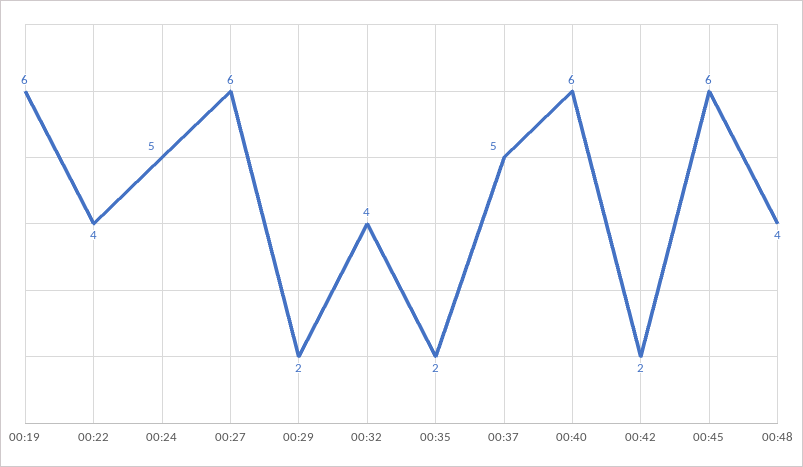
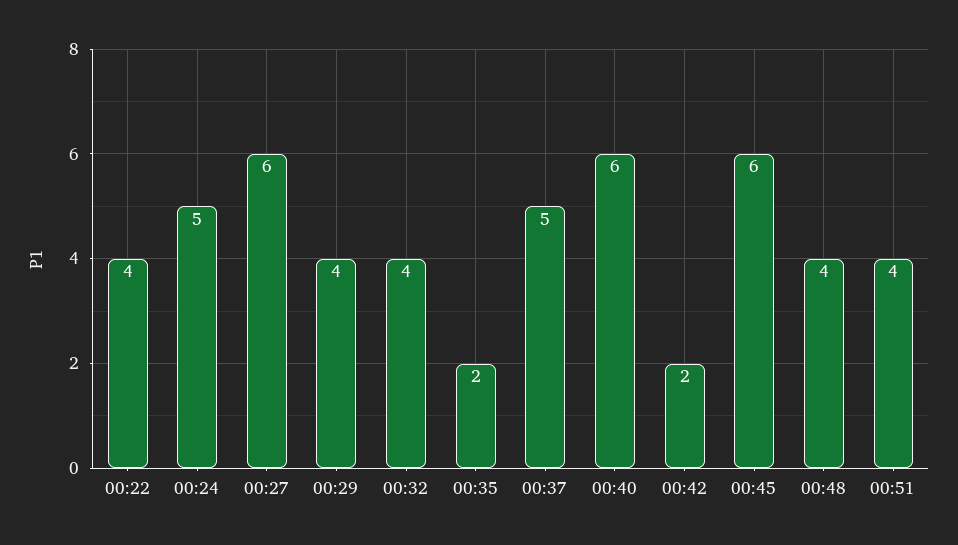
00:19: 6 -> none
00:29: 2 -> 4
00:51: none -> 4

